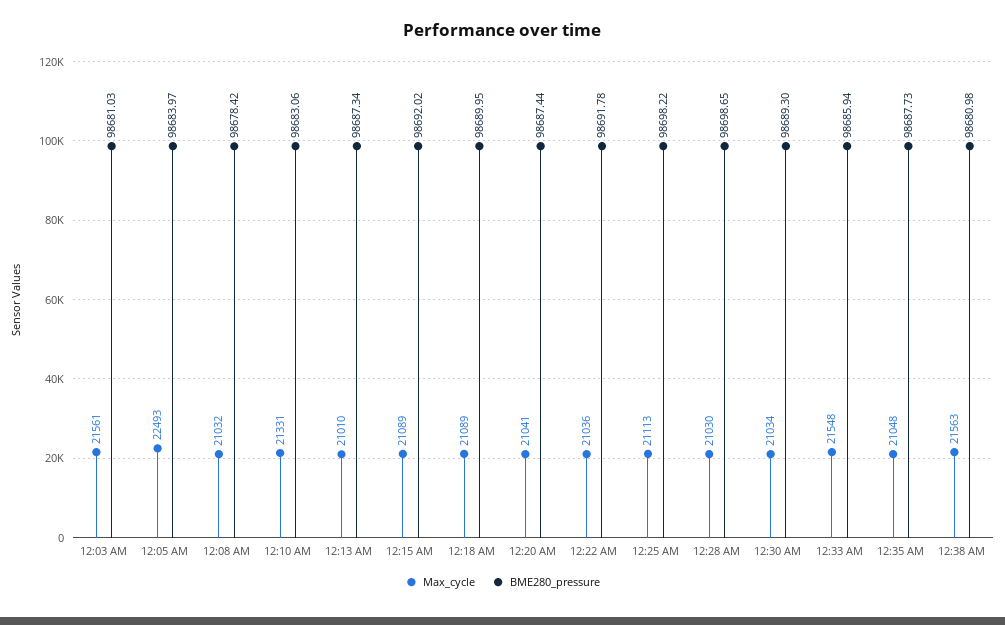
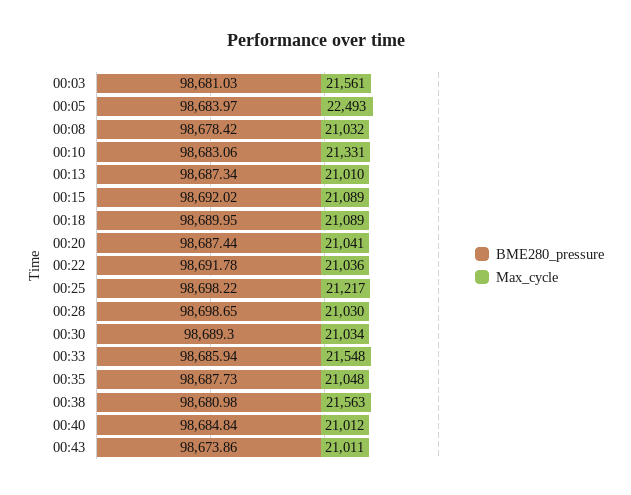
Max_cycle, 12:25 AM: 21113 -> 21217
BME280_pressure, 00:40: none -> 98684.84
Max_cycle, 00:40: none -> 21012
BME280_pressure, 00:43: none -> 98673.86
Max_cycle, 00:43: none -> 21011

